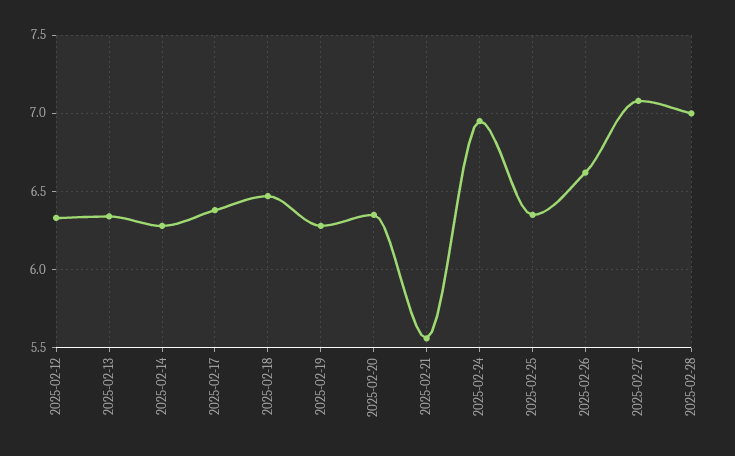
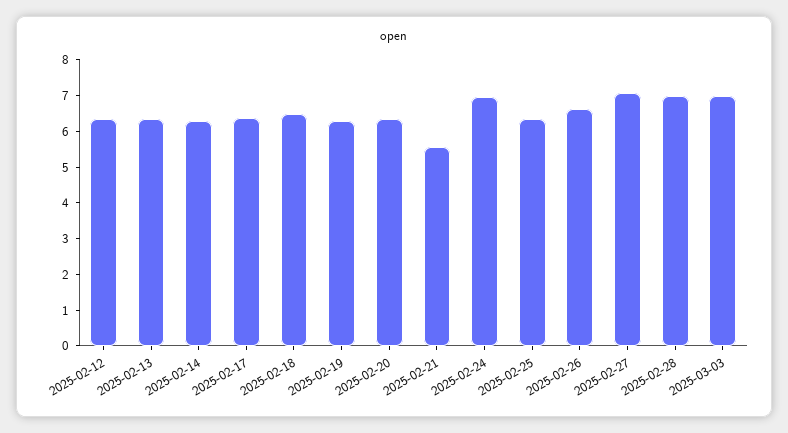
2025-03-03: none -> 7

